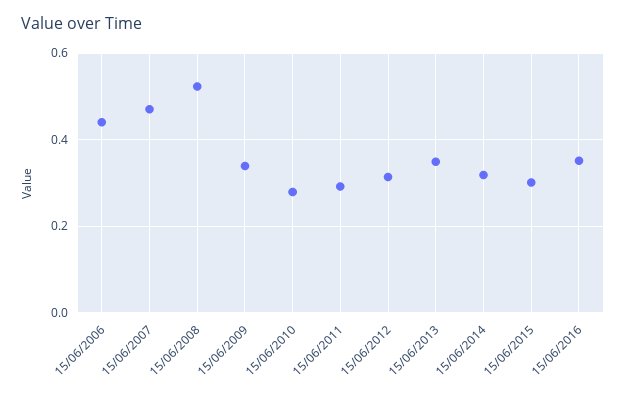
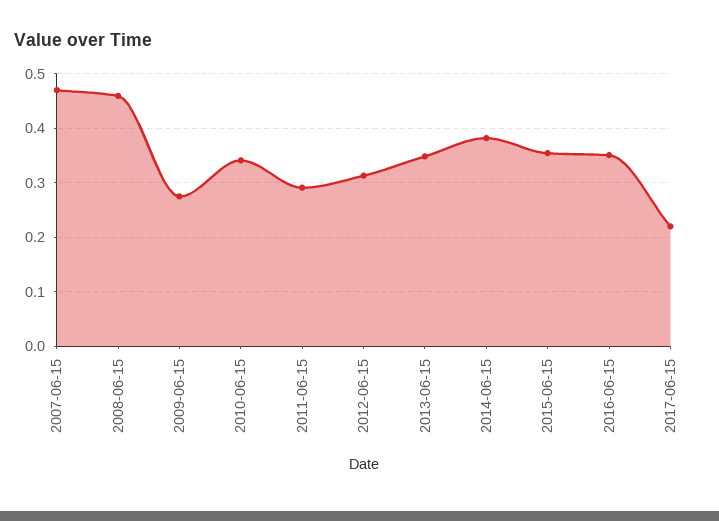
15/06/2006: 0.44 -> none
15/06/2008: 0.52 -> 0.46
15/06/2009: 0.34 -> 0.28
15/06/2010: 0.28 -> 0.34
15/06/2014: 0.32 -> 0.38
15/06/2015: 0.3 -> 0.36
2017-06-15: none -> 0.22

